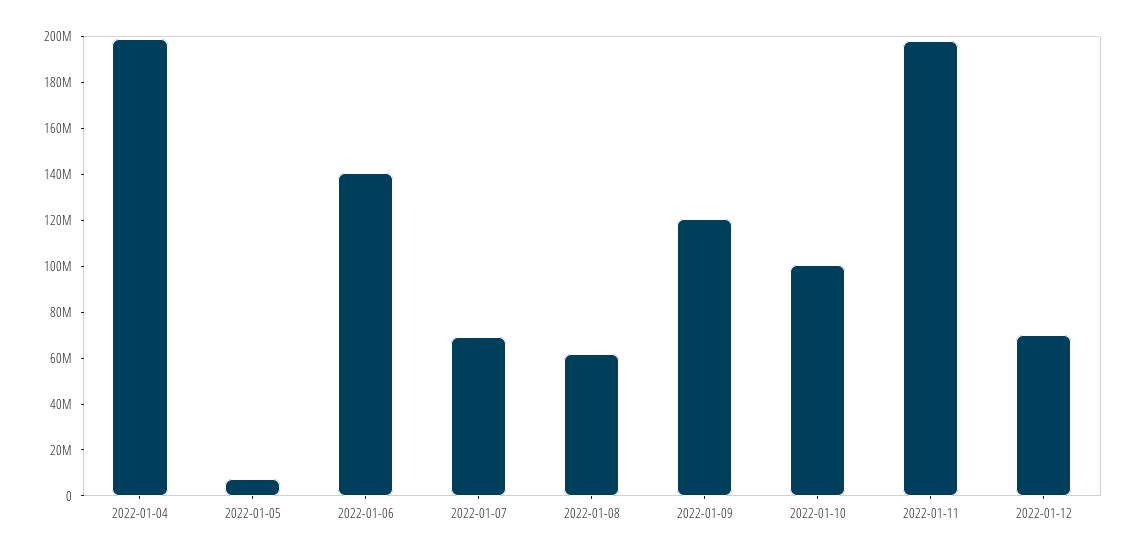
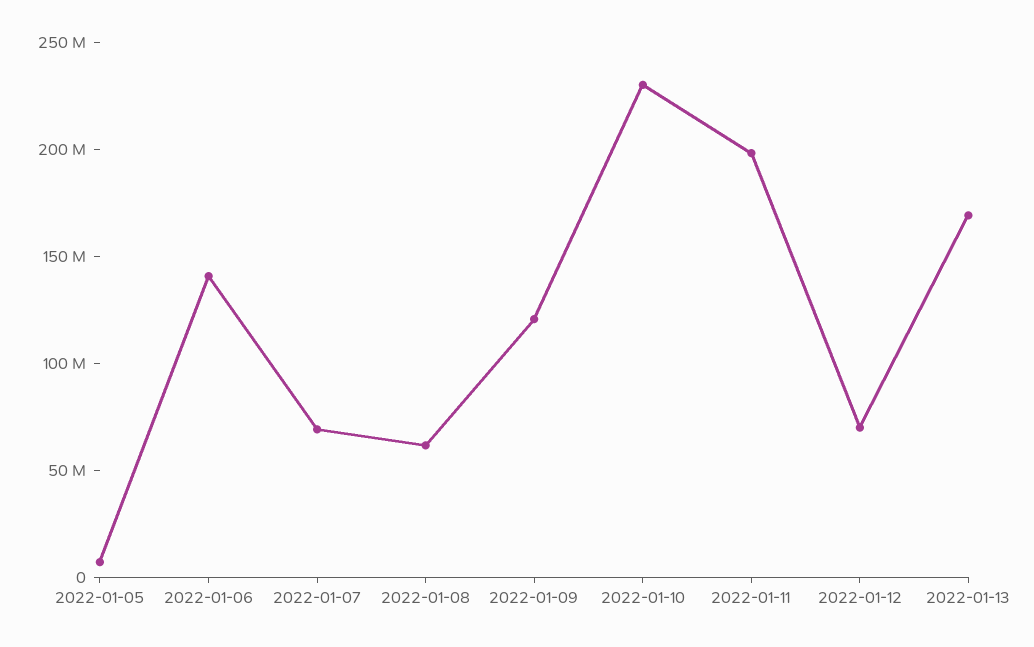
2022-01-04: 200000000 -> none
2022-01-10: 100000000 -> 230000000
2022-01-13: none -> 170000000

